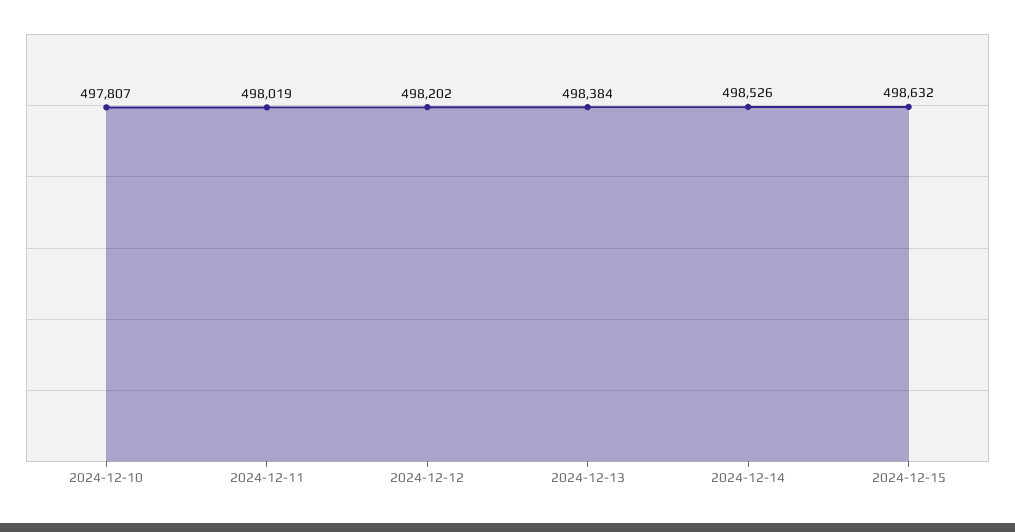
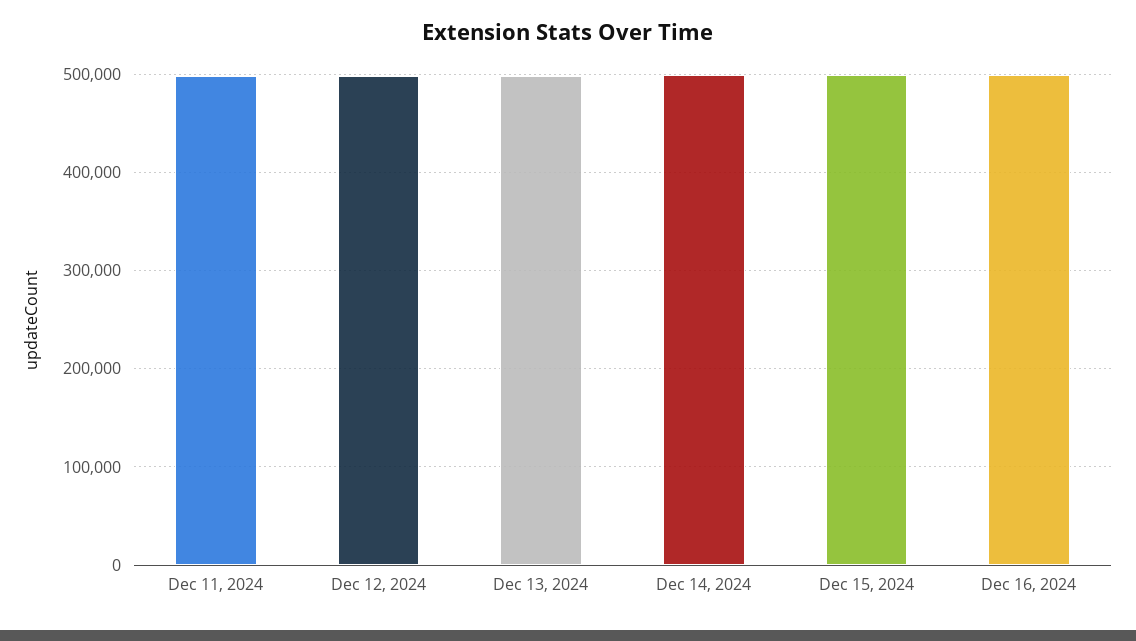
2024-12-10: 497807 -> none
Dec 16, 2024: none -> 500000

